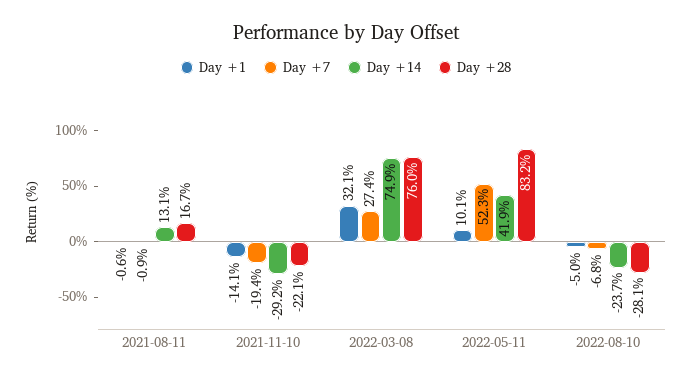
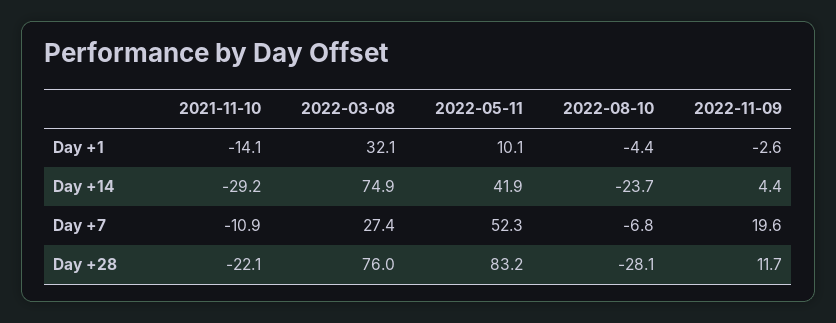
Day +1, 2021-08-11: -0.6 -> none
Day +7, 2021-08-11: -0.9 -> none
Day +14, 2021-08-11: 13.1 -> none
Day +28, 2021-08-11: 16.7 -> none
Day +7, 2021-11-10: -19.4 -> -10.9
Day +1, 2022-08-10: -5 -> -4.4
Day +1, 2022-11-09: none -> -2.6
Day +14, 2022-11-09: none -> 4.4
Day +7, 2022-11-09: none -> 19.6
Day +28, 2022-11-09: none -> 11.7

